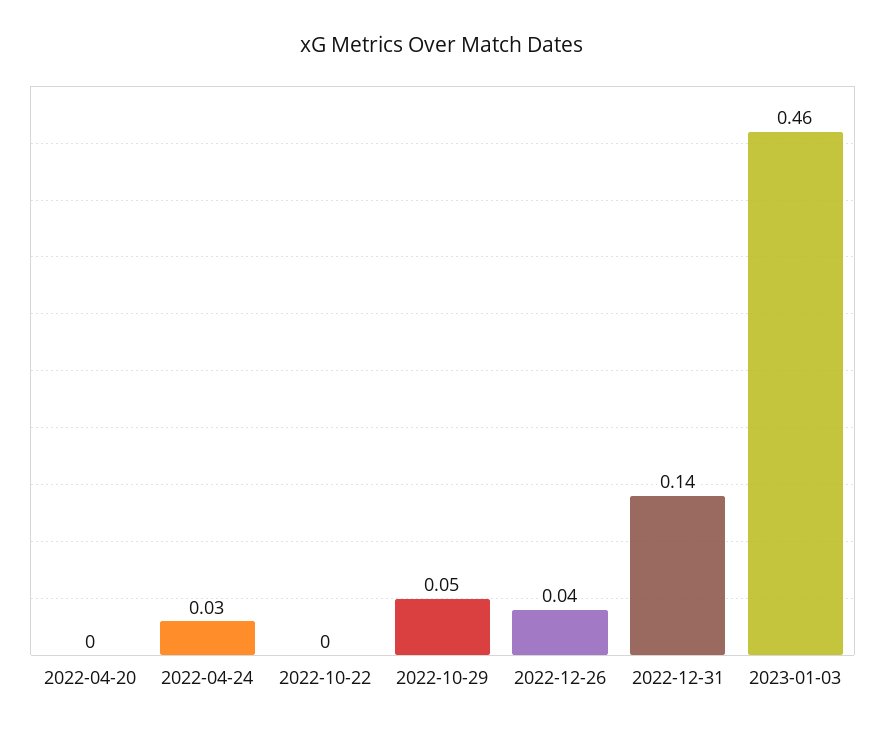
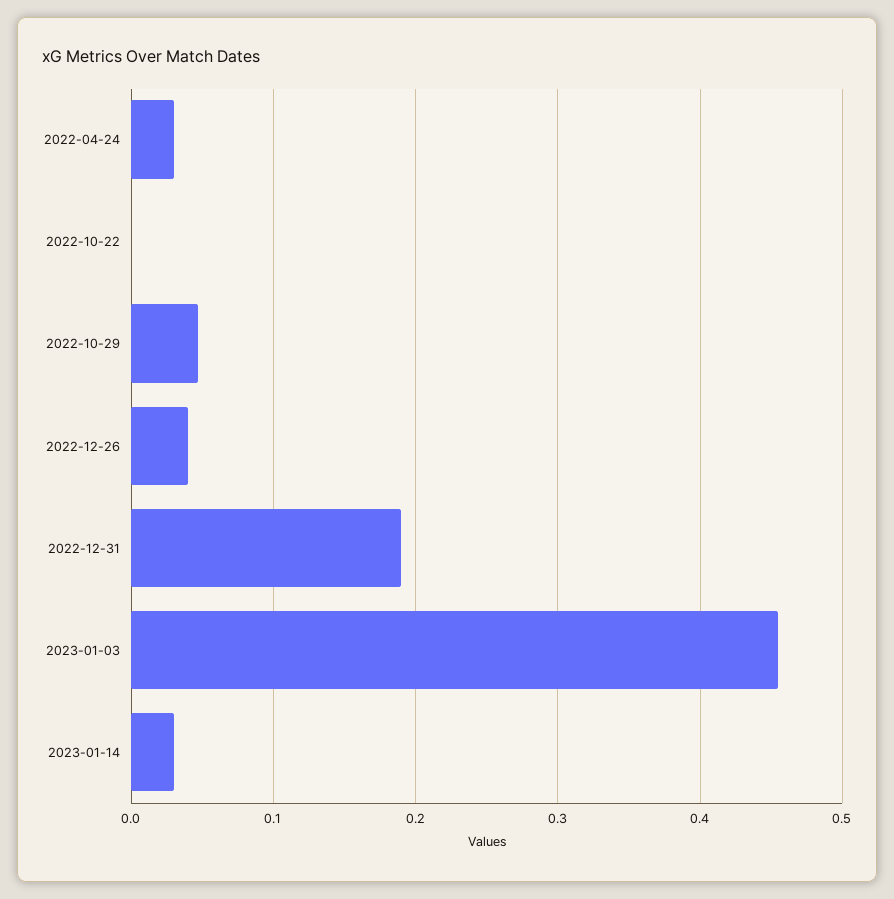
2022-04-20: 0 -> none
2022-12-31: 0.14 -> 0.19
2023-01-14: none -> 0.03

